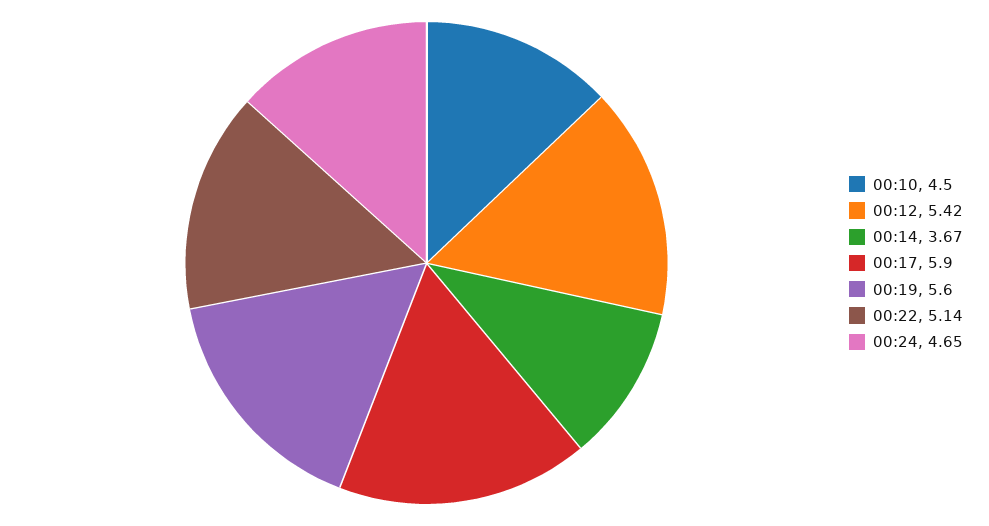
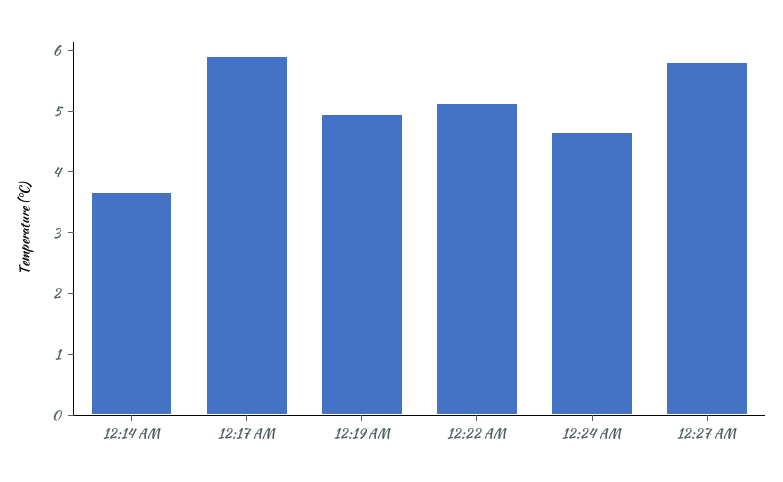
00:10: 4.5 -> none
00:12: 5.42 -> none
00:19: 5.6 -> 5
12:27 AM: none -> 5.8

